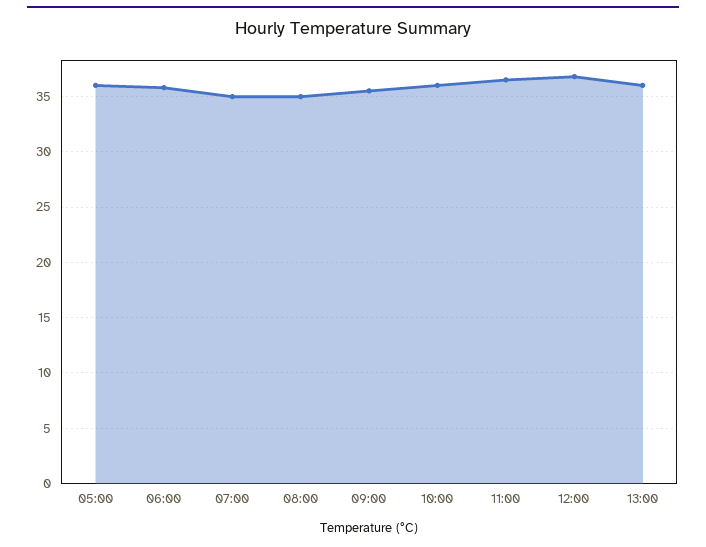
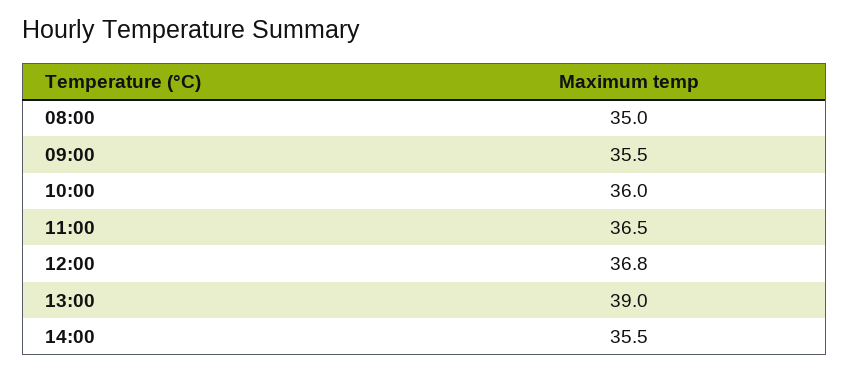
05:00: 36 -> none
06:00: 36 -> none
07:00: 35 -> none
13:00: 36 -> 39
14:00: none -> 35.5

